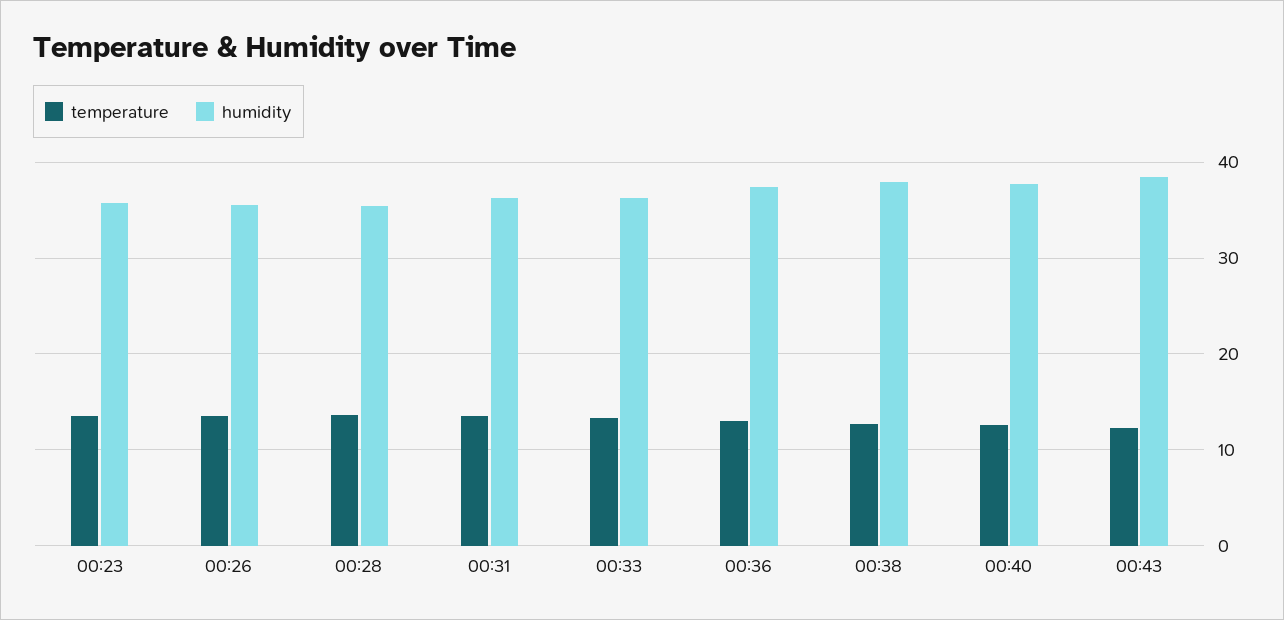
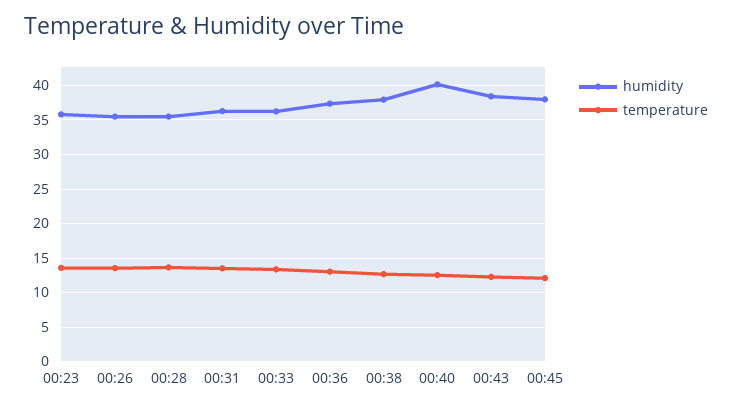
humidity, 00:40: 38 -> 40
humidity, 00:45: none -> 38
temperature, 00:45: none -> 12

